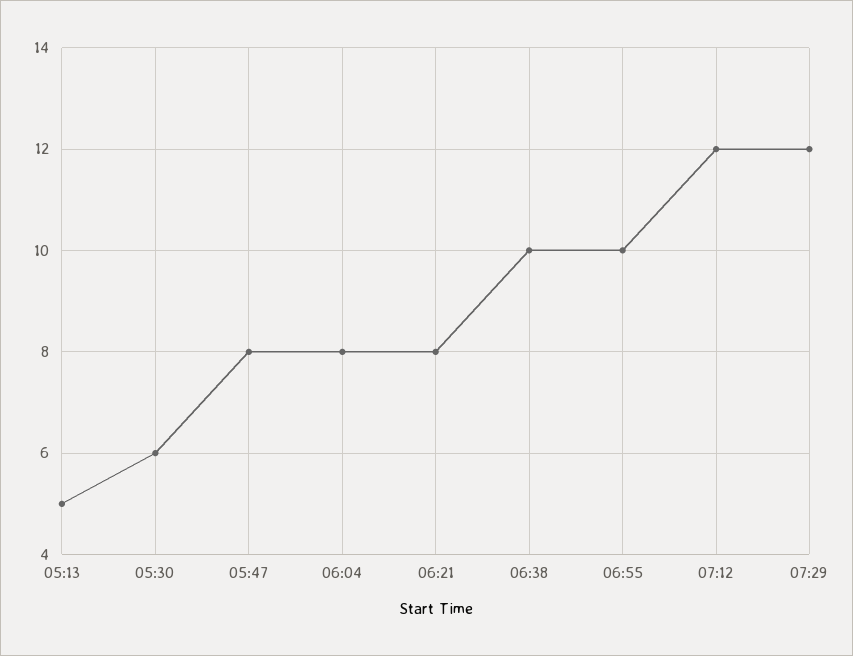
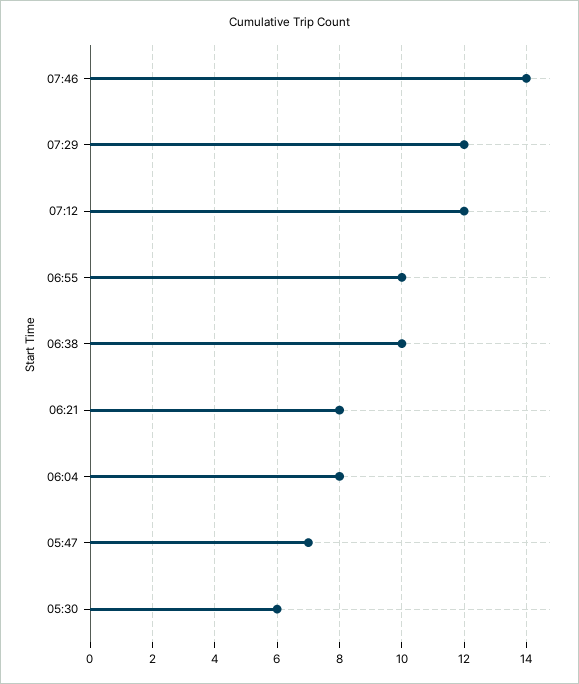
05:13: 5 -> none
05:47: 8 -> 7
07:46: none -> 14

